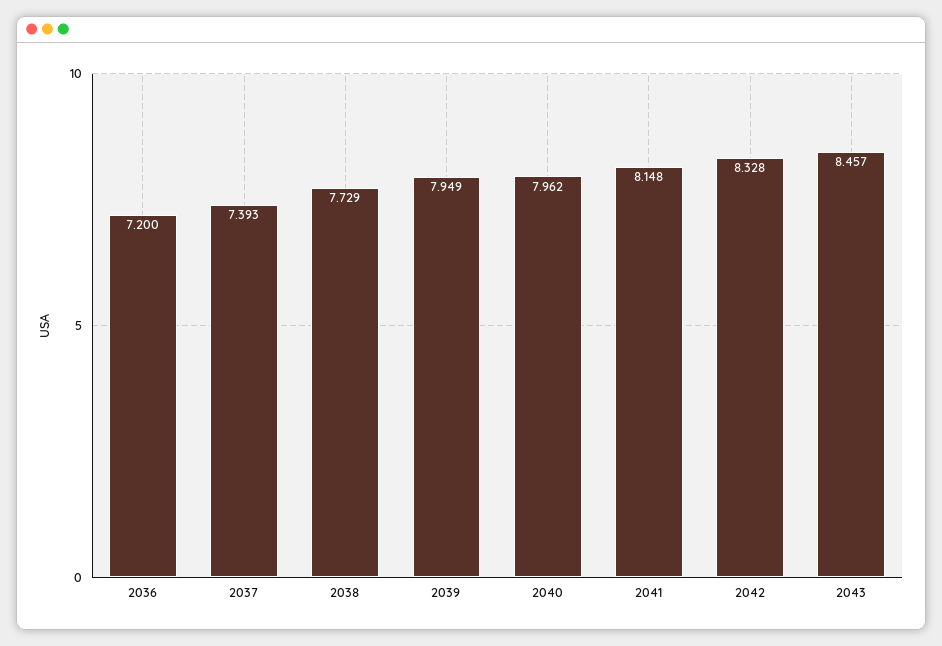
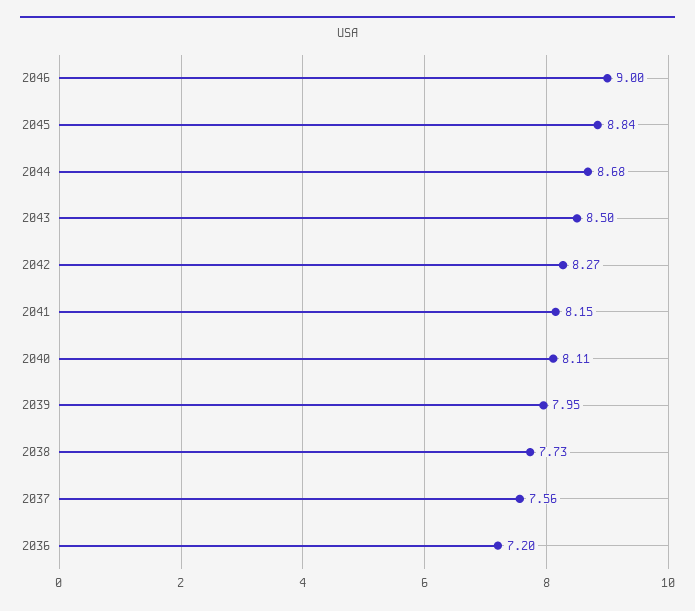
2037: 7.393 -> 7.56
2040: 7.962 -> 8.11
2042: 8.328 -> 8.27
2043: 8.457 -> 8.5
2046: none -> 9
2045: none -> 8.84
2044: none -> 8.68

